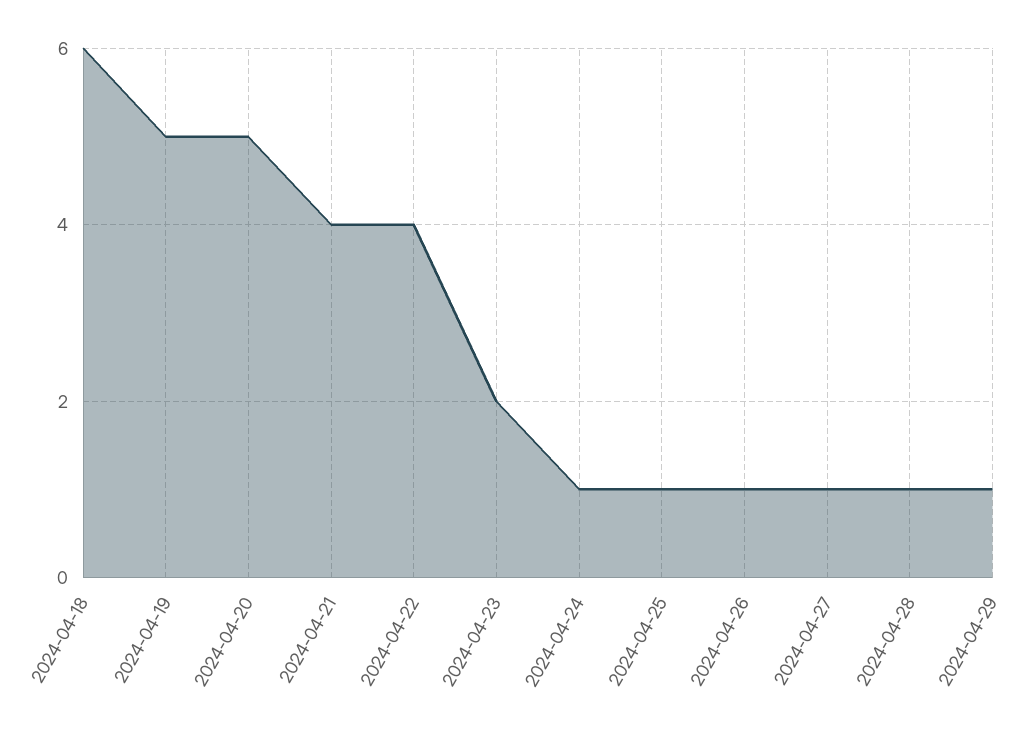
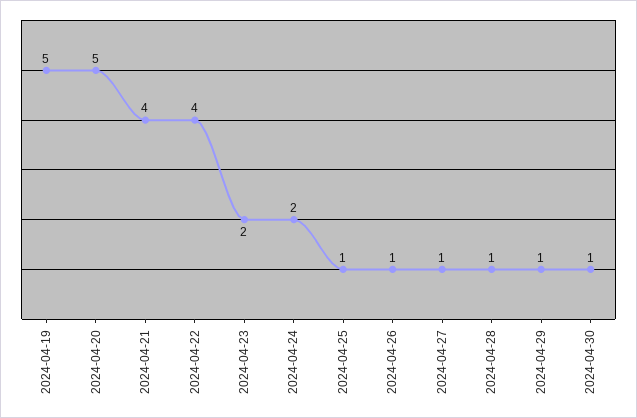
2024-04-18: 6 -> none
2024-04-24: 1 -> 2
2024-04-30: none -> 1

